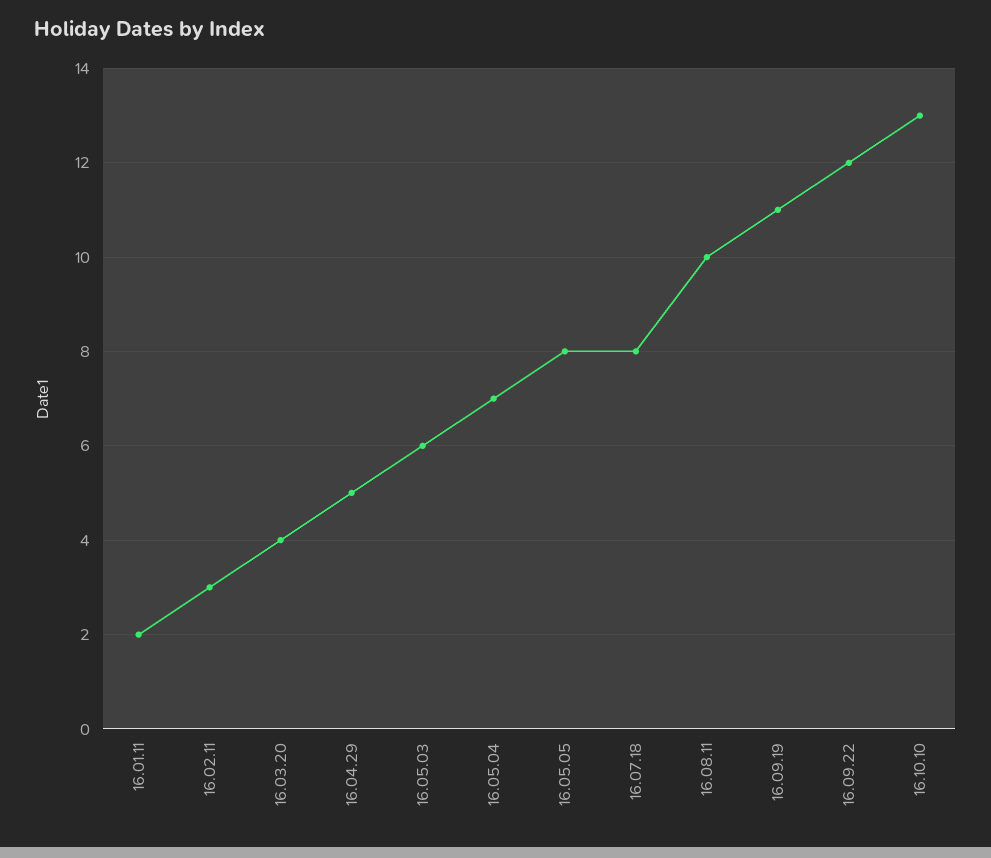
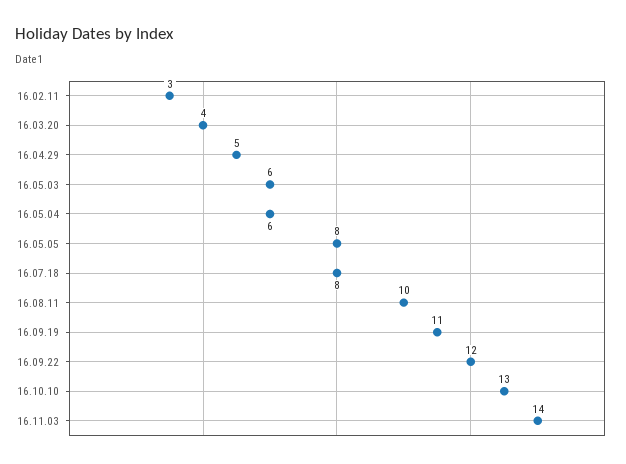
16.01.11: 2 -> none
16.05.04: 7 -> 6
16.11.03: none -> 14

